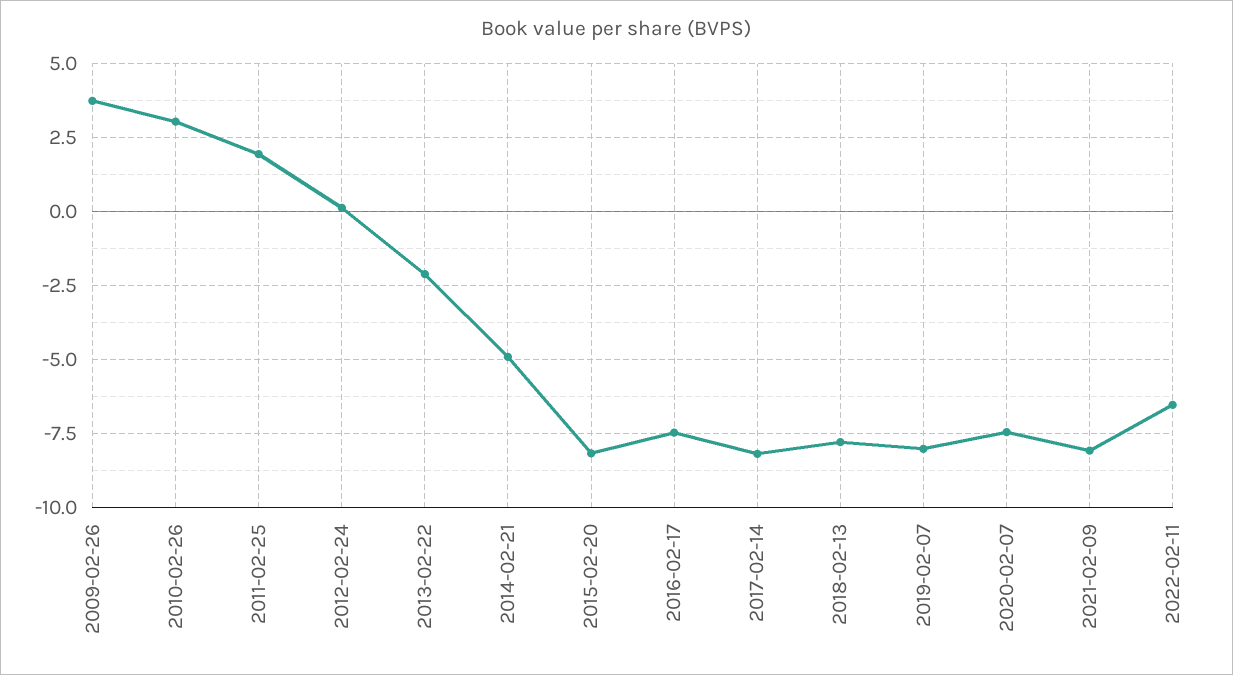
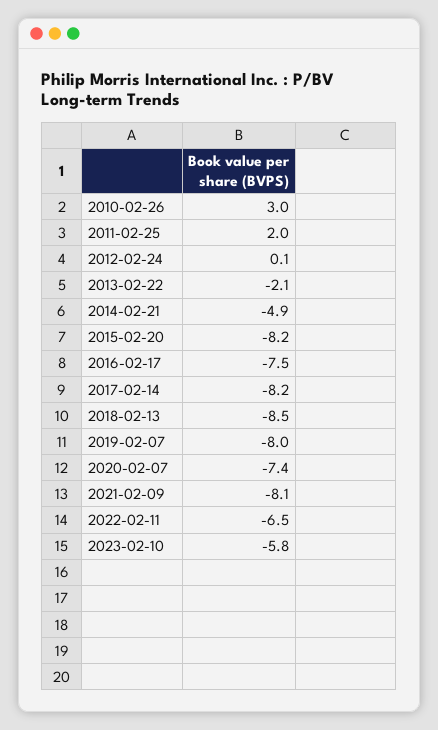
2009-02-26: 3.75 -> none
2018-02-13: -7.75 -> -8.5
2023-02-10: none -> -5.8

